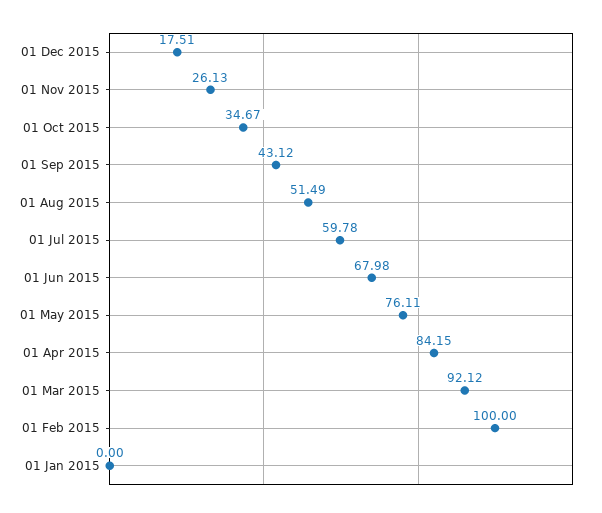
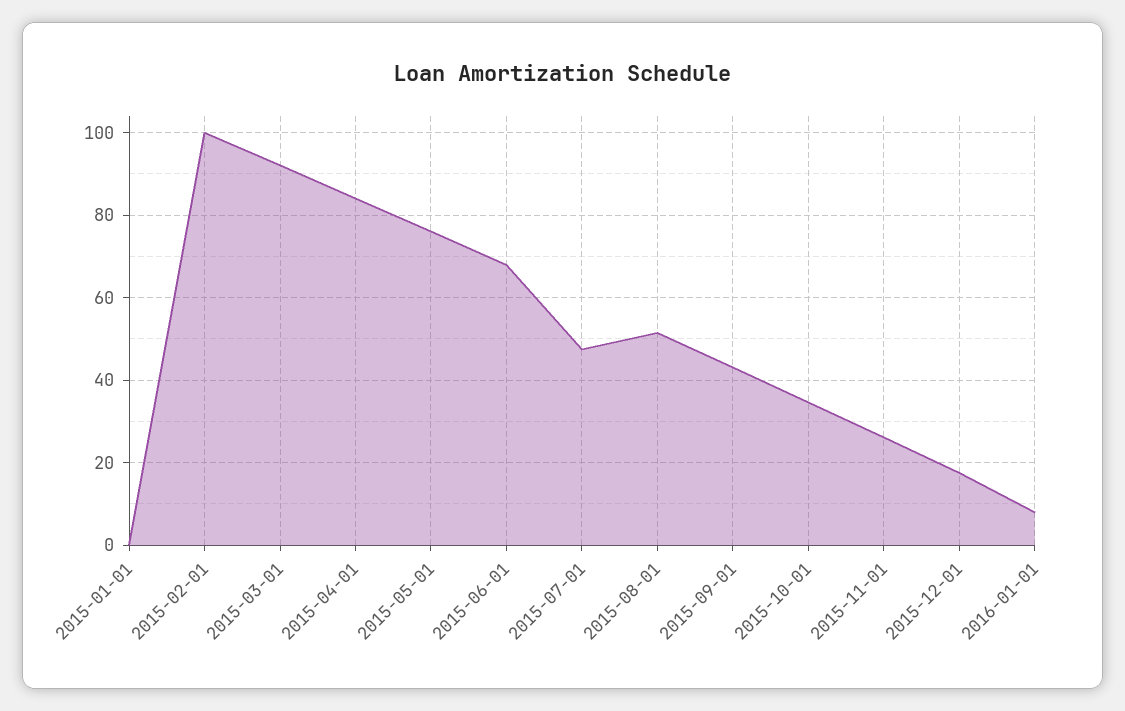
01 Jul 2015: 59.78 -> 48
2016-01-01: none -> 8

